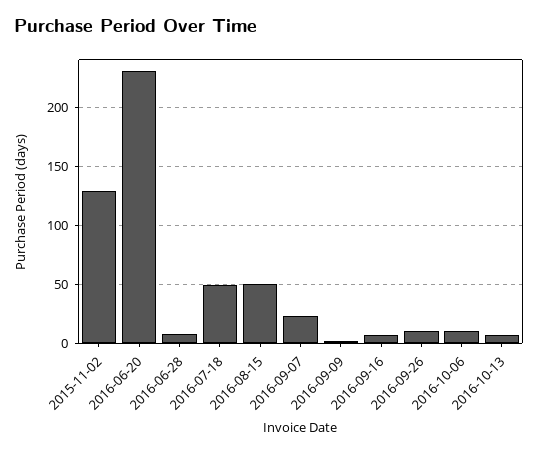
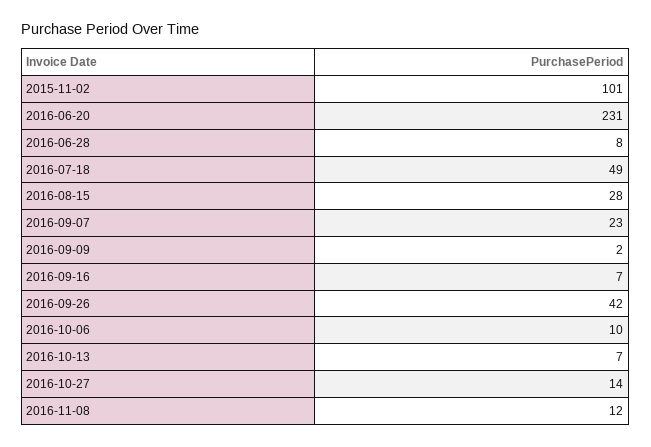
2015-11-02: 130 -> 101
2016-08-15: 50 -> 28
2016-09-26: 10 -> 42
2016-10-27: none -> 14
2016-11-08: none -> 12

